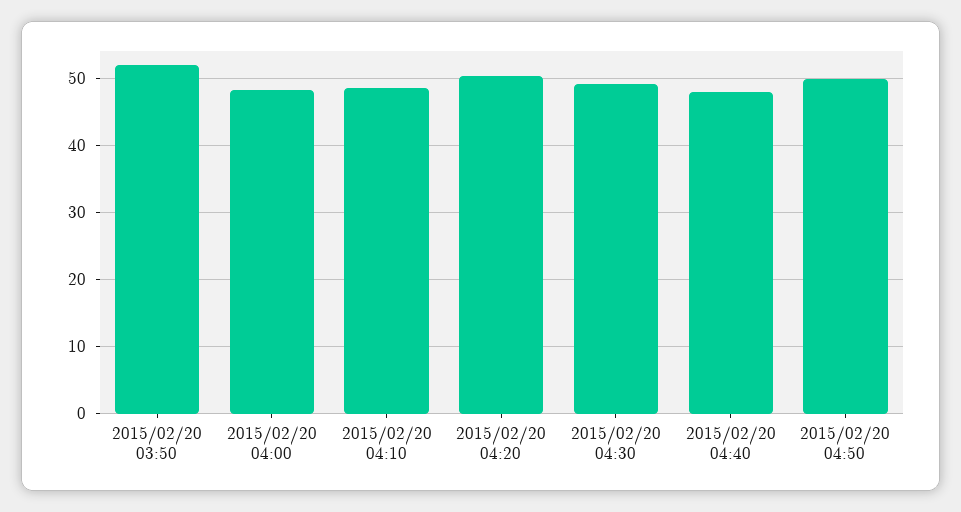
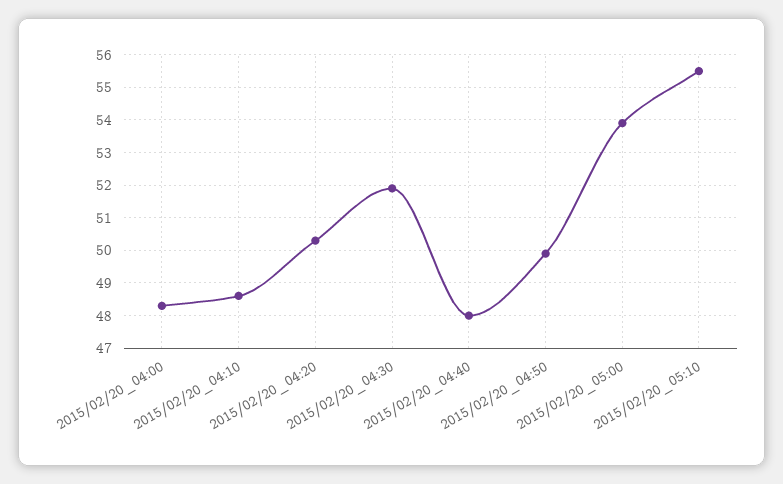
2015/02/20 03:50: 52 -> none
2015/02/20 04:30: 49 -> 52
2015/02/20_05:00: none -> 54
2015/02/20_05:10: none -> 55.5

